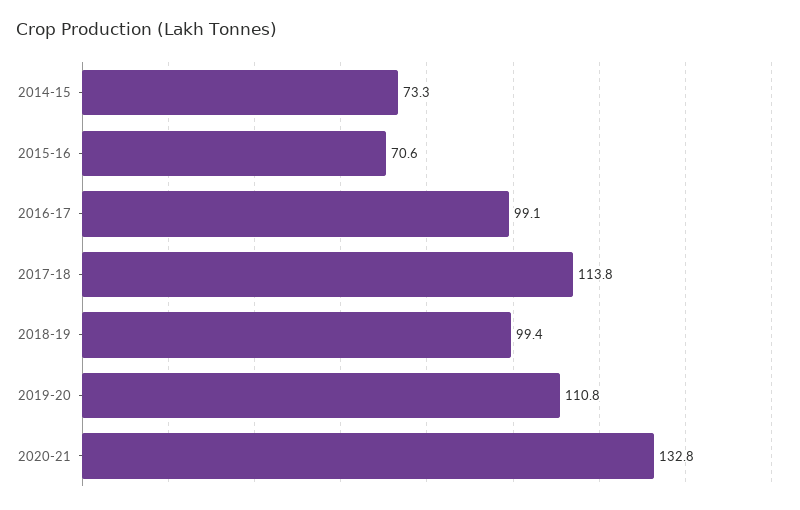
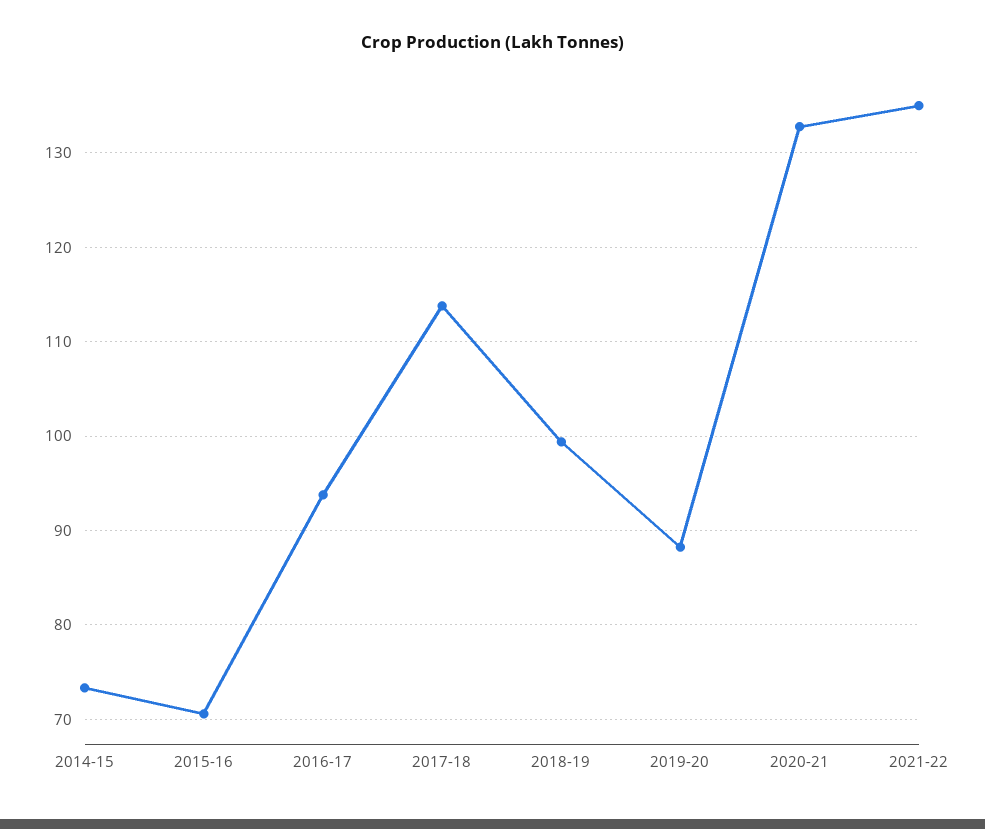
2016-17: 99.1 -> 94
2019-20: 110.8 -> 88
2021-22: none -> 135

